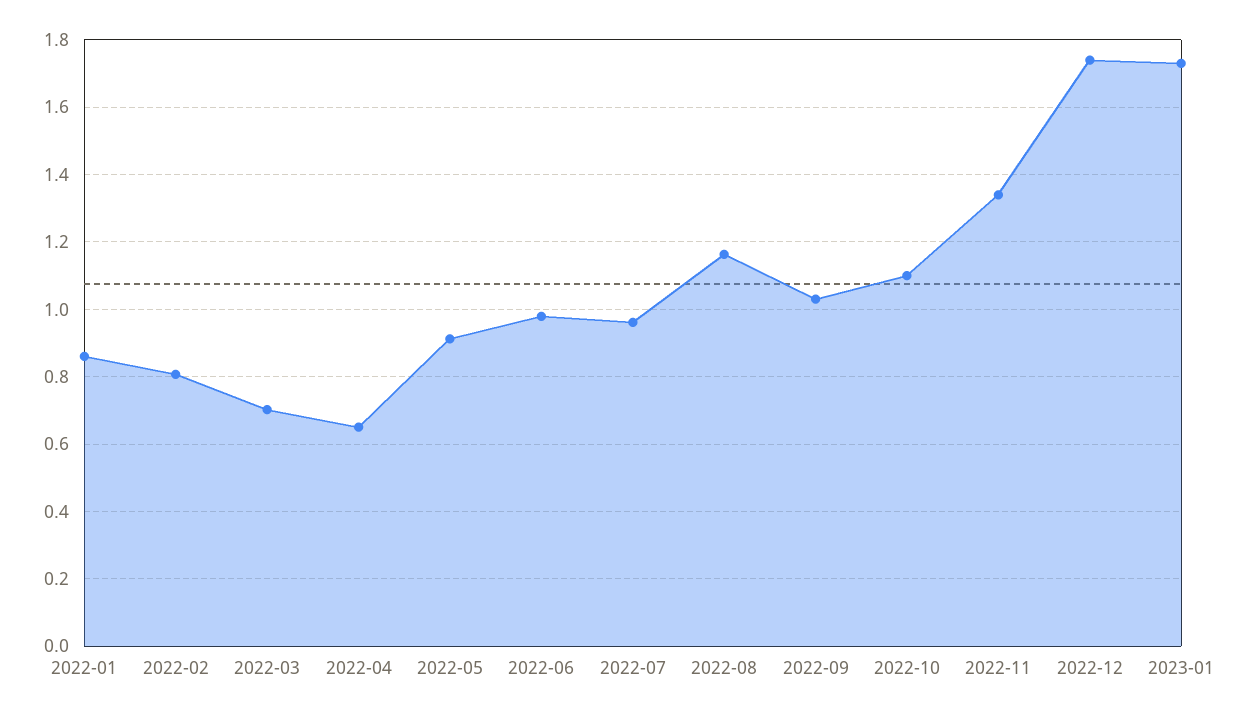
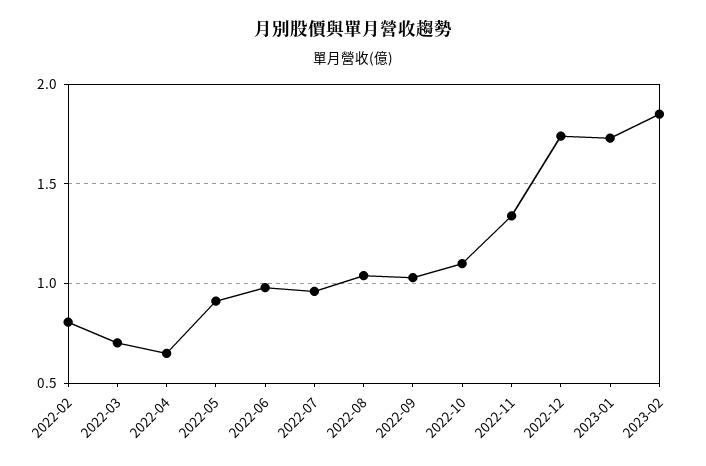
2022-01: 0.86 -> none
2022-08: 1.16 -> 1.05
2023-02: none -> 1.85

